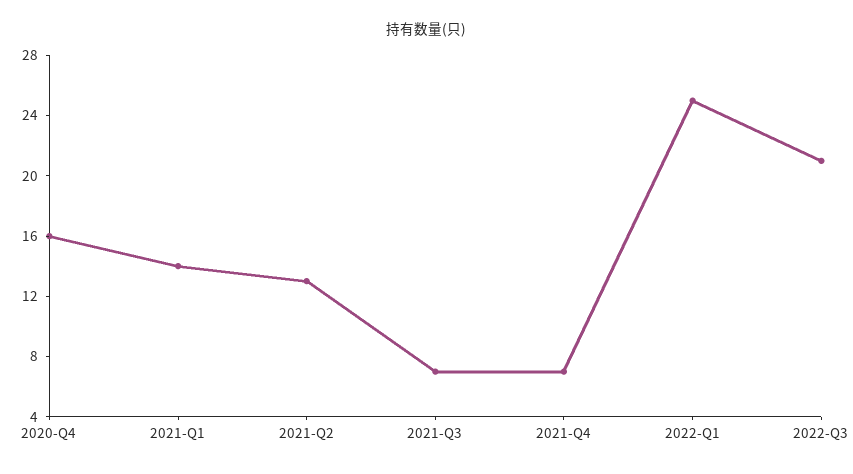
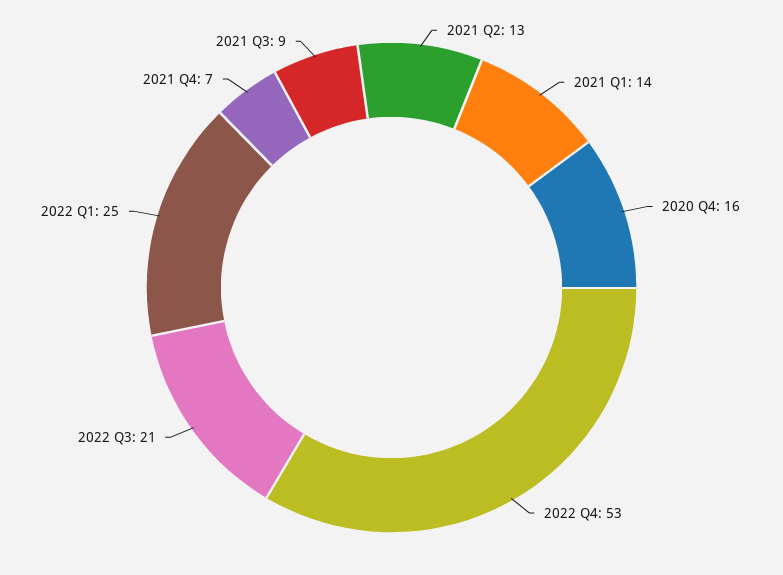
2021-Q3: 7 -> 9
2022 Q4: none -> 53

